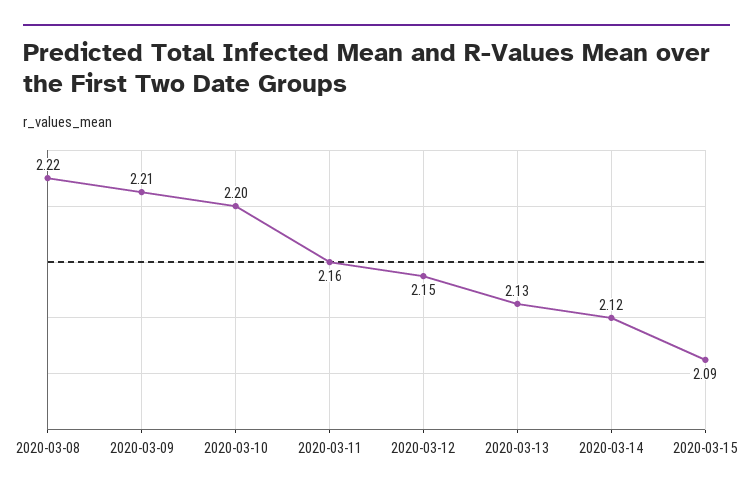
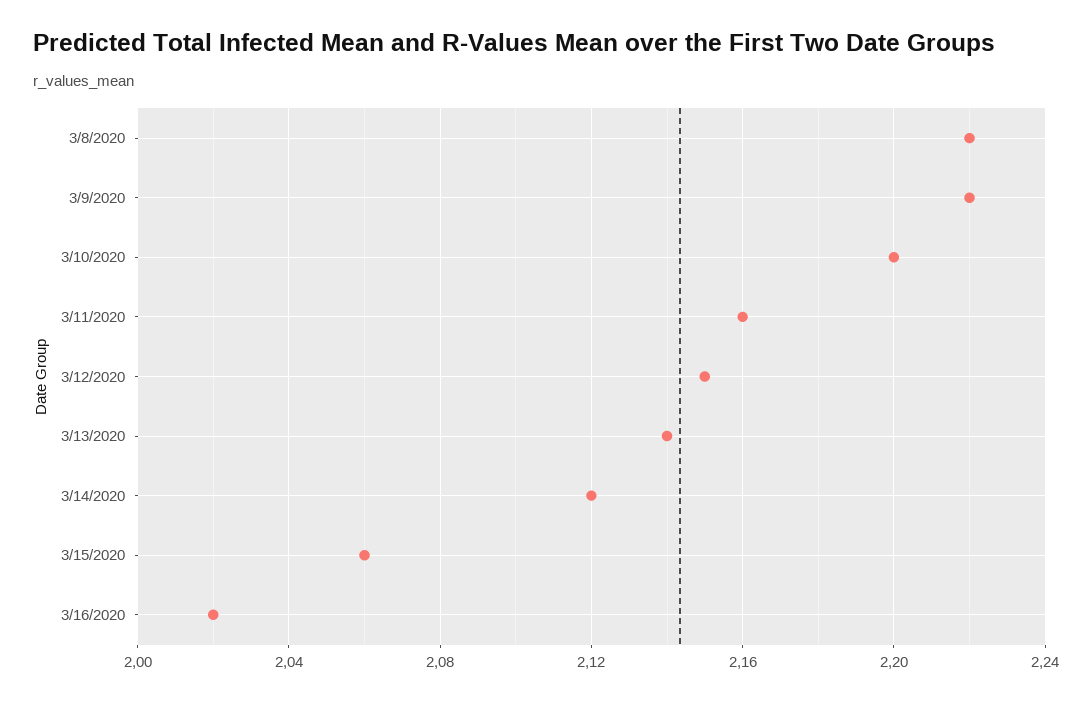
2020-03-09: 2.21 -> 2.22
2020-03-13: 2.13 -> 2.14
2020-03-15: 2.09 -> 2.06
3/16/2020: none -> 2.02

